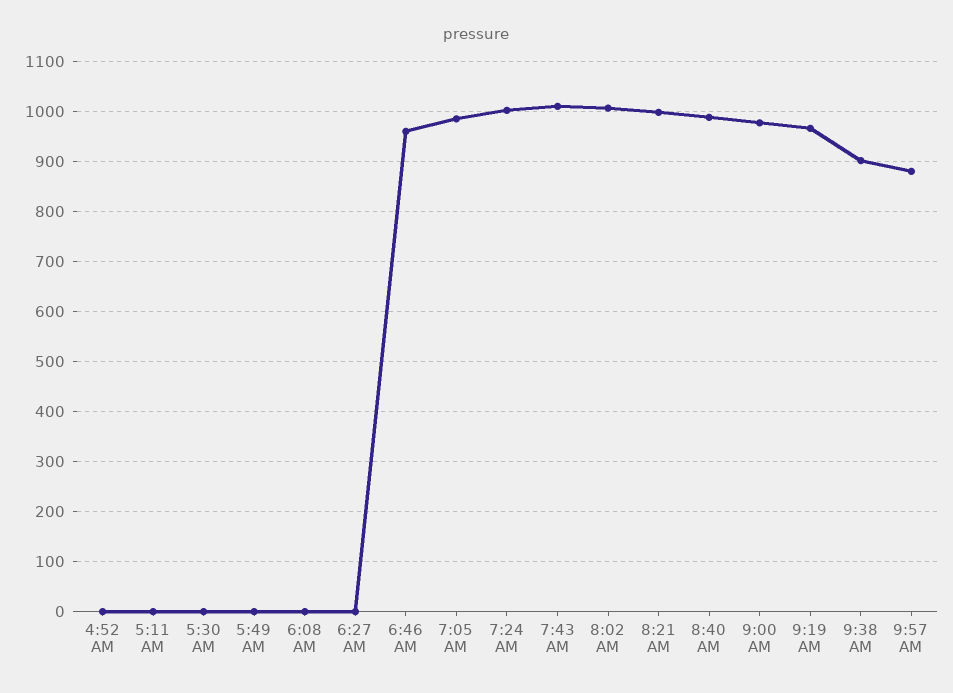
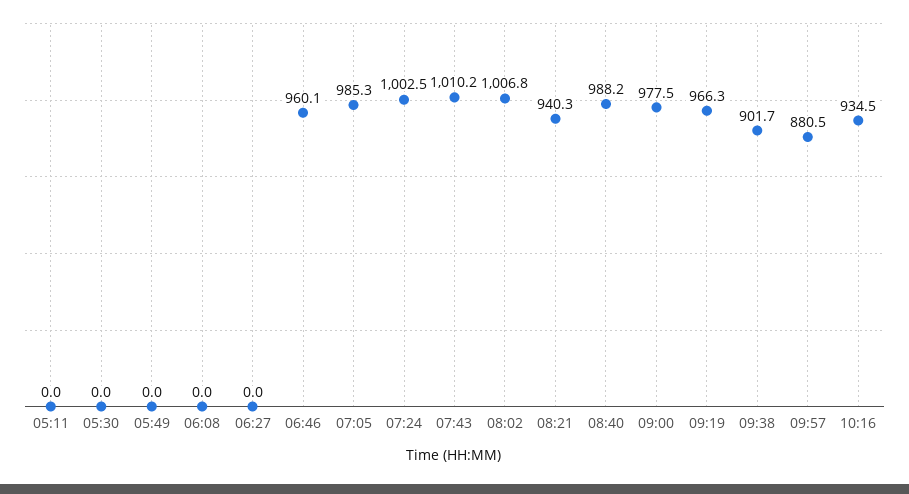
4:52 AM: 0 -> none
8:21 AM: 1000 -> 940.3
10:16: none -> 934.5

